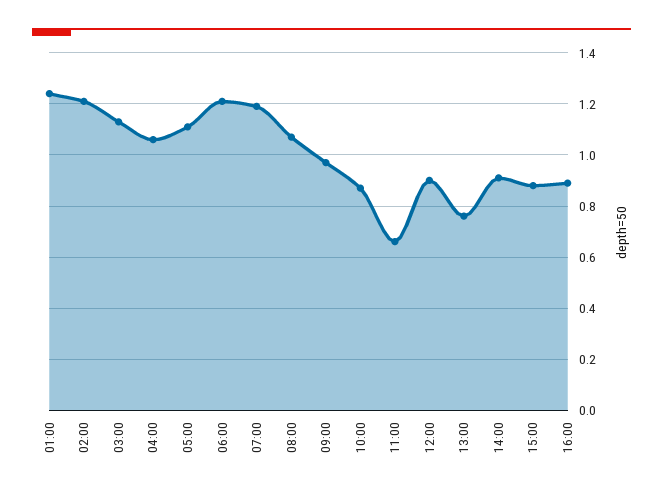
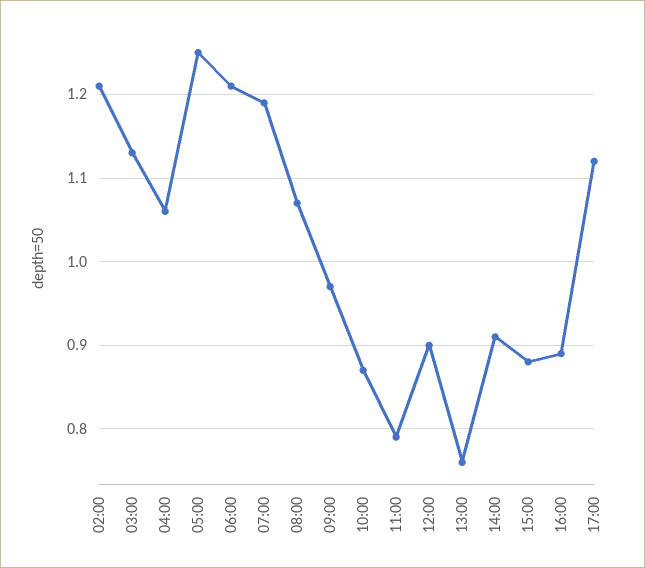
01:00: 1.25 -> none
05:00: 1.1 -> 1.25
11:00: 0.65 -> 0.79
17:00: none -> 1.12

